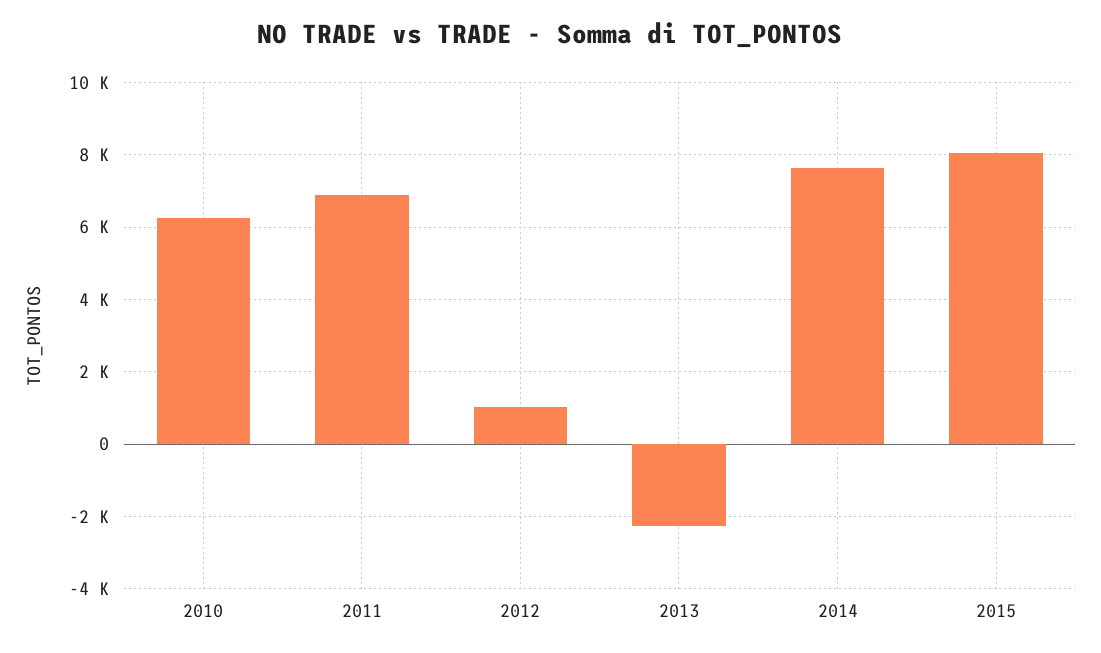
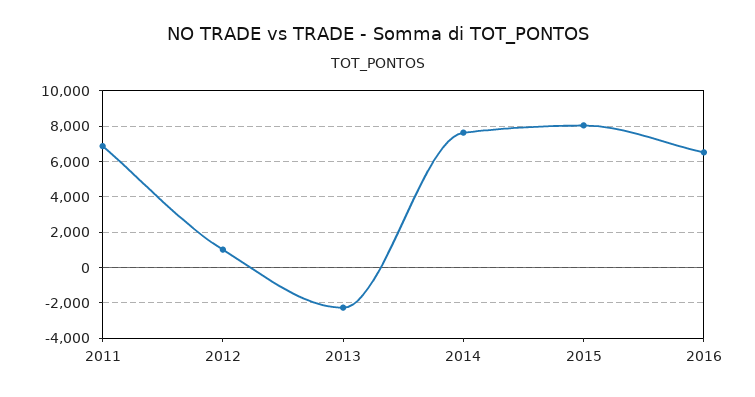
2010: 6200 -> none
2016: none -> 6500

